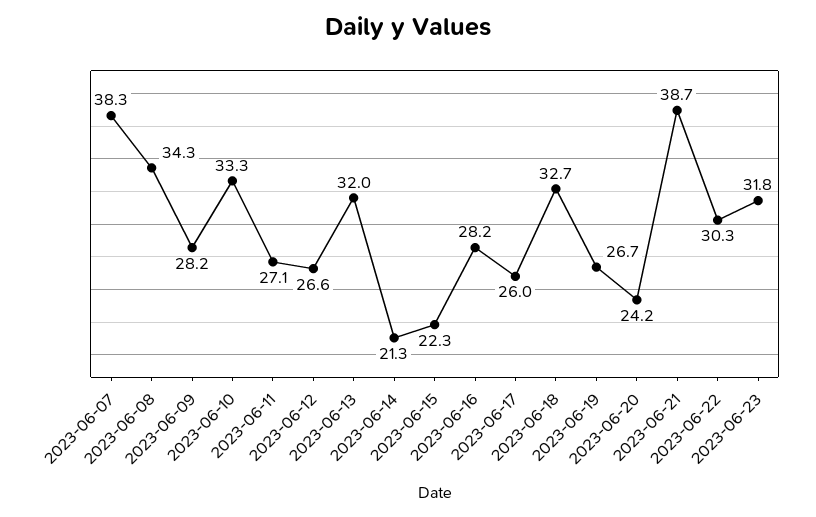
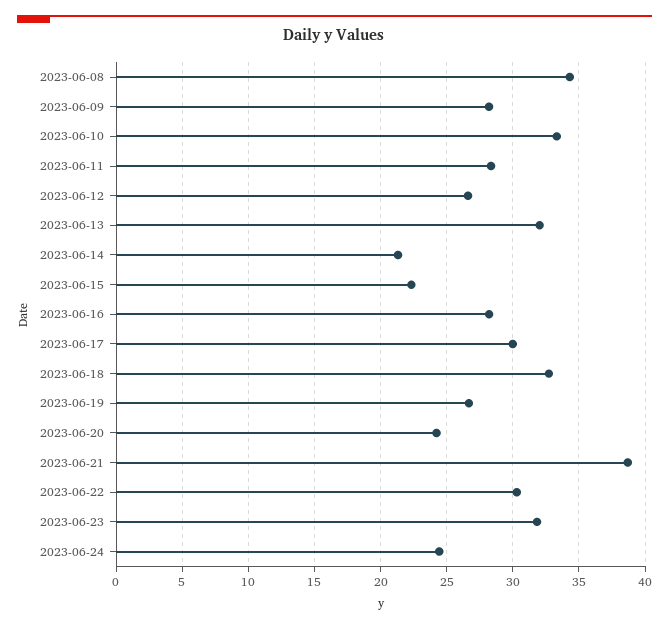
2023-06-07: 38.3 -> none
2023-06-11: 27.1 -> 28.5
2023-06-17: 26 -> 30
2023-06-24: none -> 24.5

